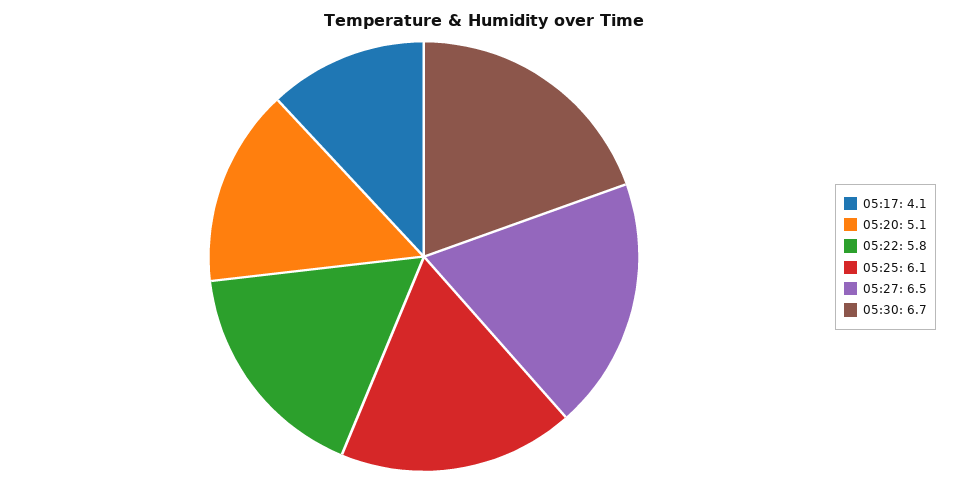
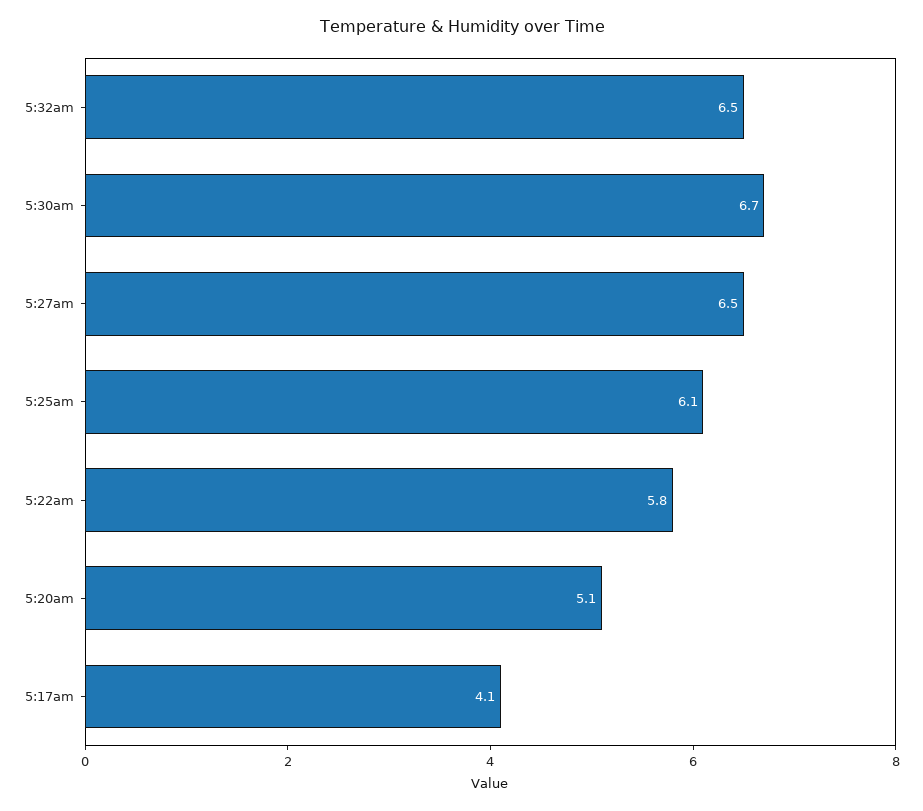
5:32am: none -> 6.5

